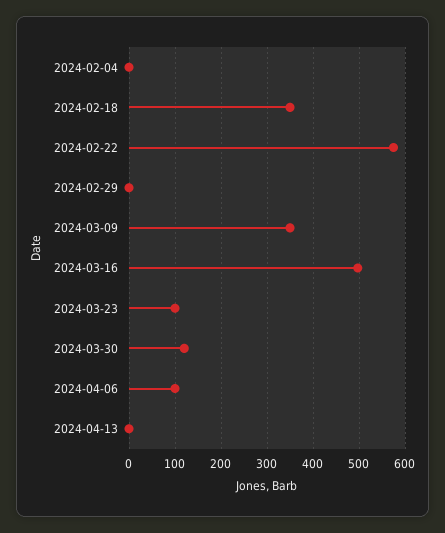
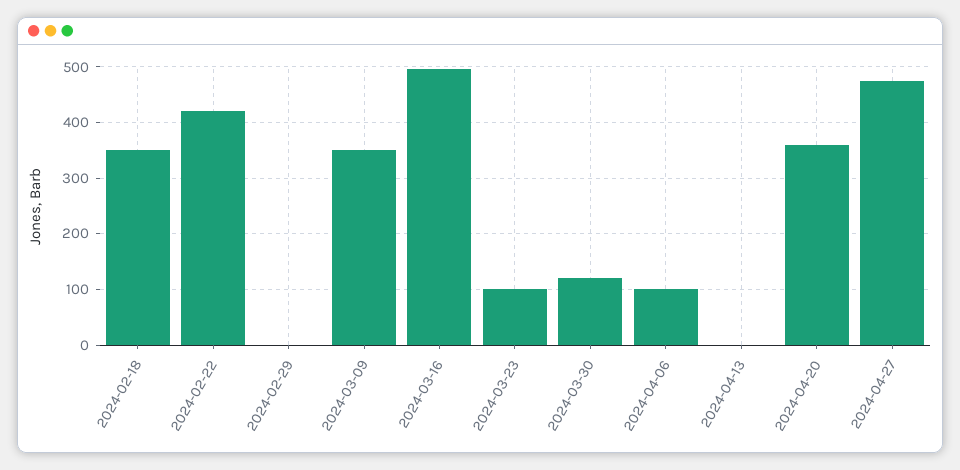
2024-02-04: 0 -> none
2024-02-22: 580 -> 420
2024-04-20: none -> 360
2024-04-27: none -> 480

